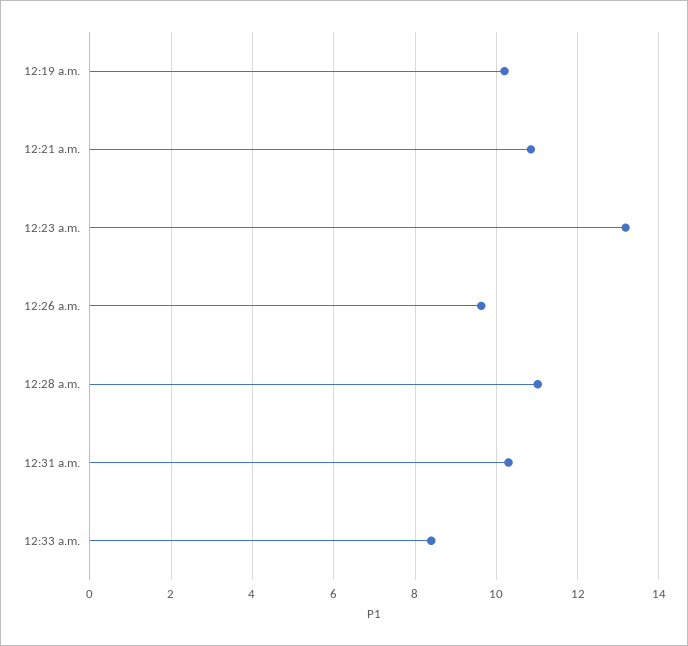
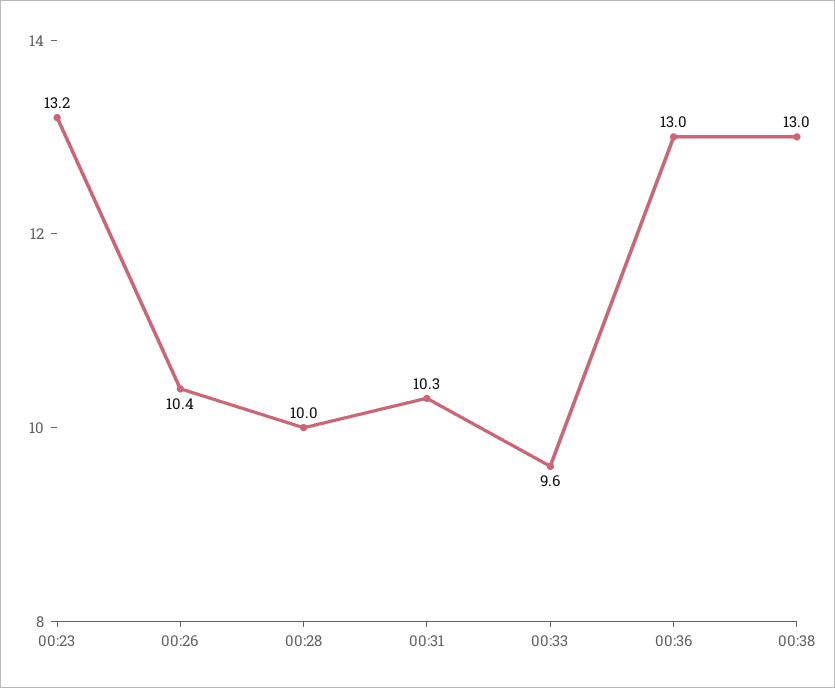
12:19 a.m.: 10.2 -> none
12:21 a.m.: 10.8 -> none
12:26 a.m.: 9.6 -> 10.4
12:28 a.m.: 11 -> 10
12:33 a.m.: 8.4 -> 9.6
00:36: none -> 13
00:38: none -> 13

